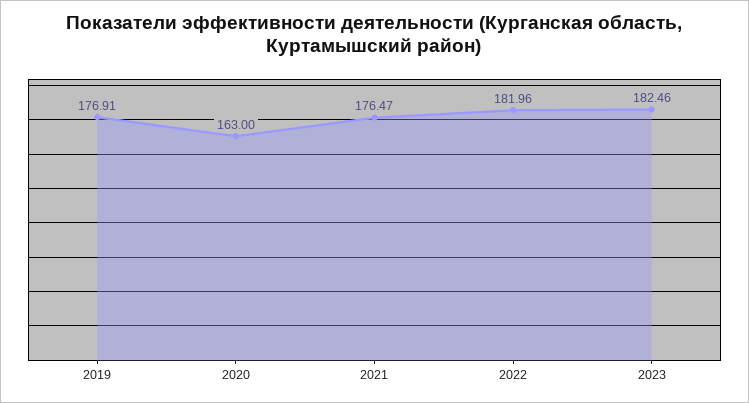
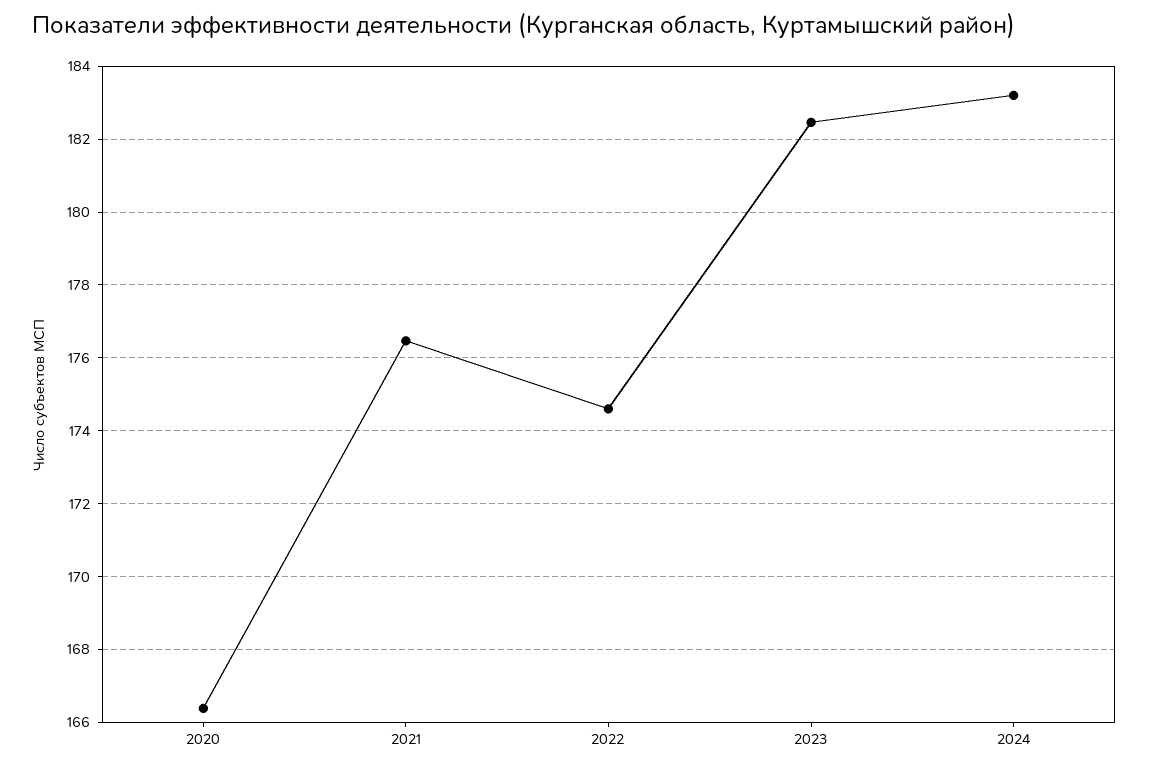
2019: 176.91 -> none
2020: 163 -> 166.4
2022: 181.96 -> 174.6
2024: none -> 183.2

